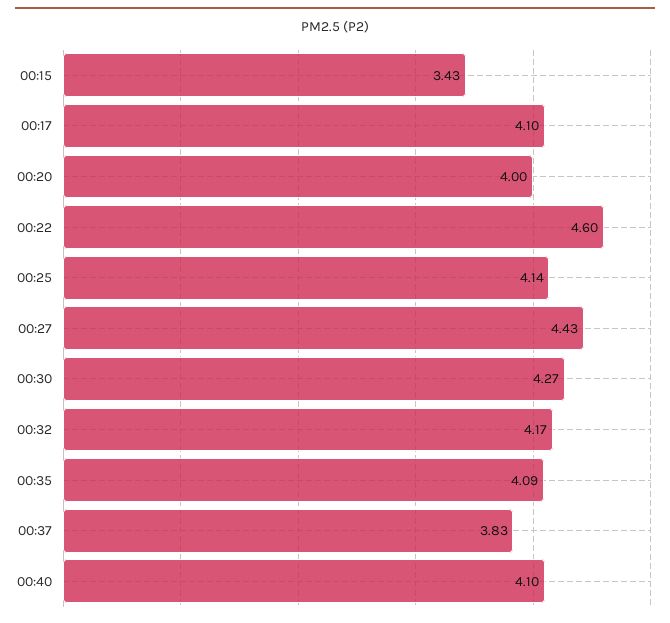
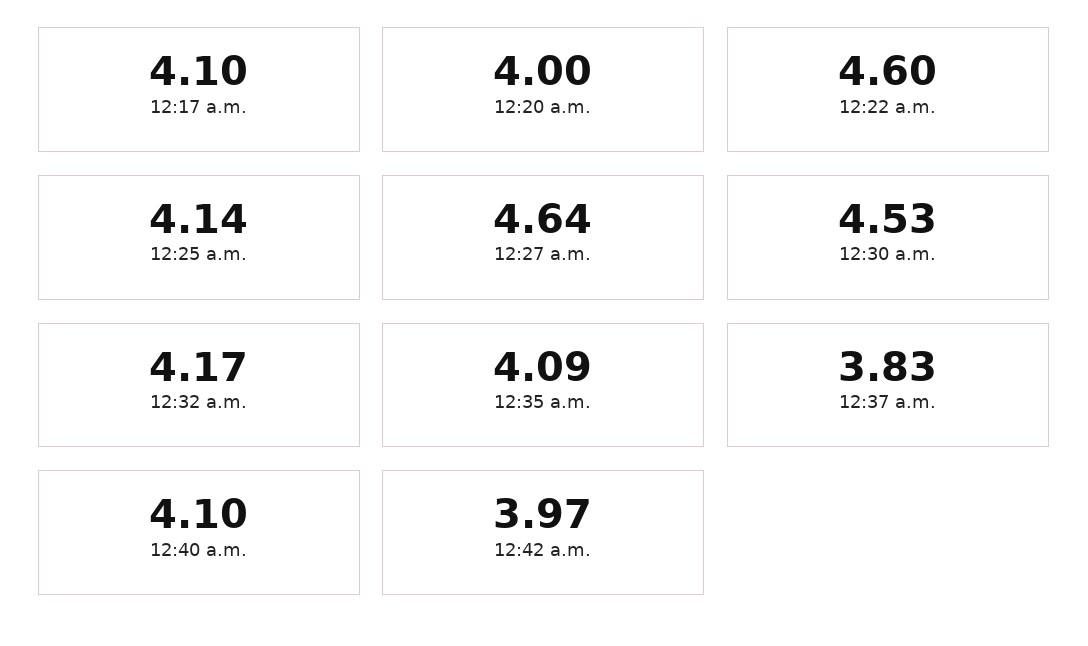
00:15: 3.43 -> none
00:27: 4.43 -> 4.64
00:30: 4.27 -> 4.53
12:42 a.m.: none -> 3.97

